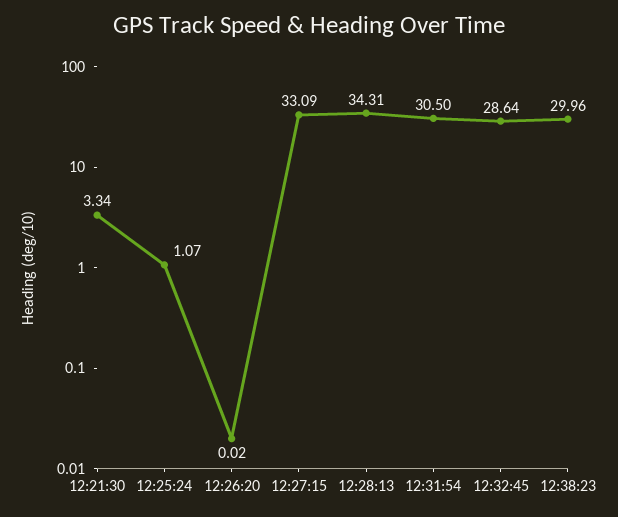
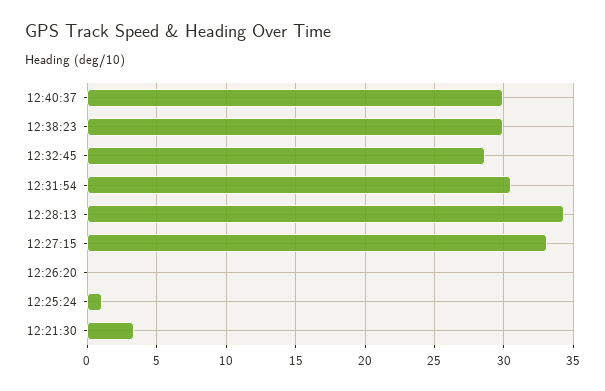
12:40:37: none -> 30

